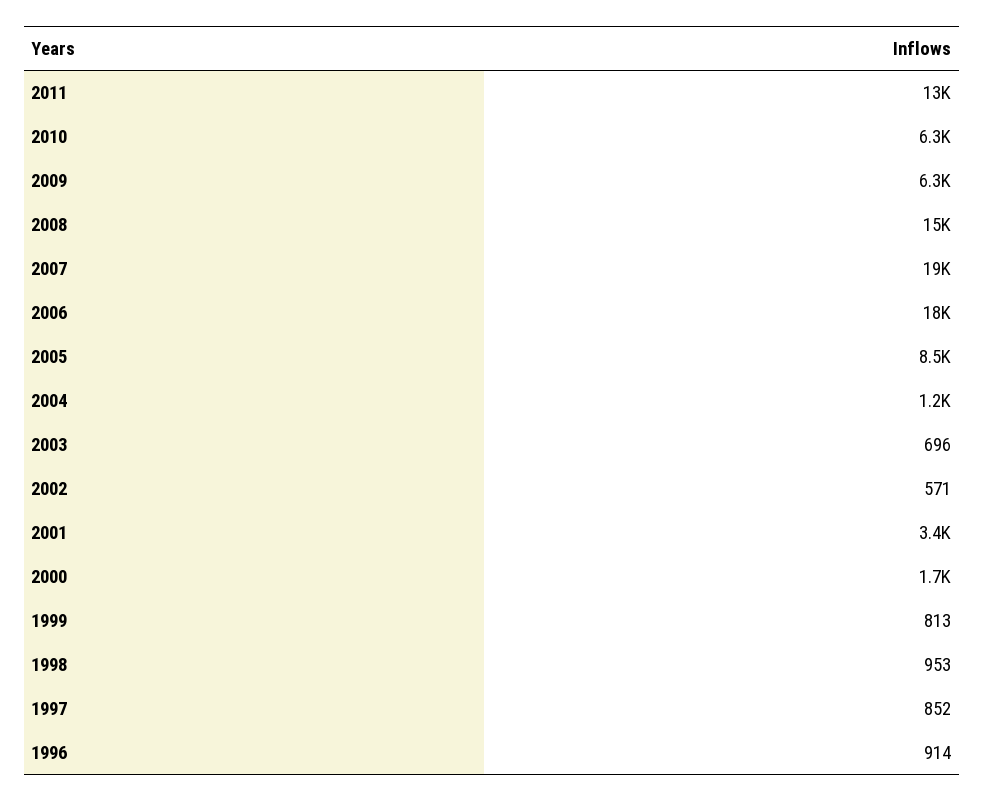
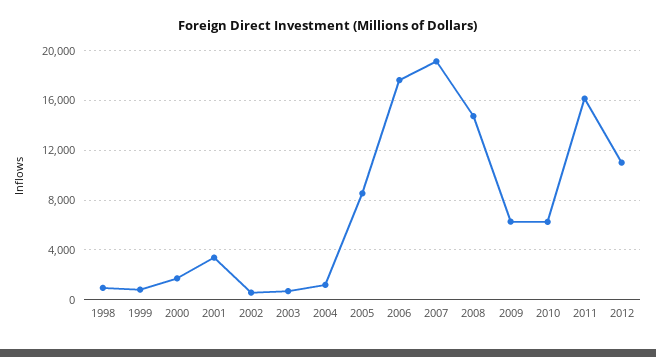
2011: 13000 -> 16000
1997: 852 -> none
1996: 914 -> none
2012: none -> 11000

